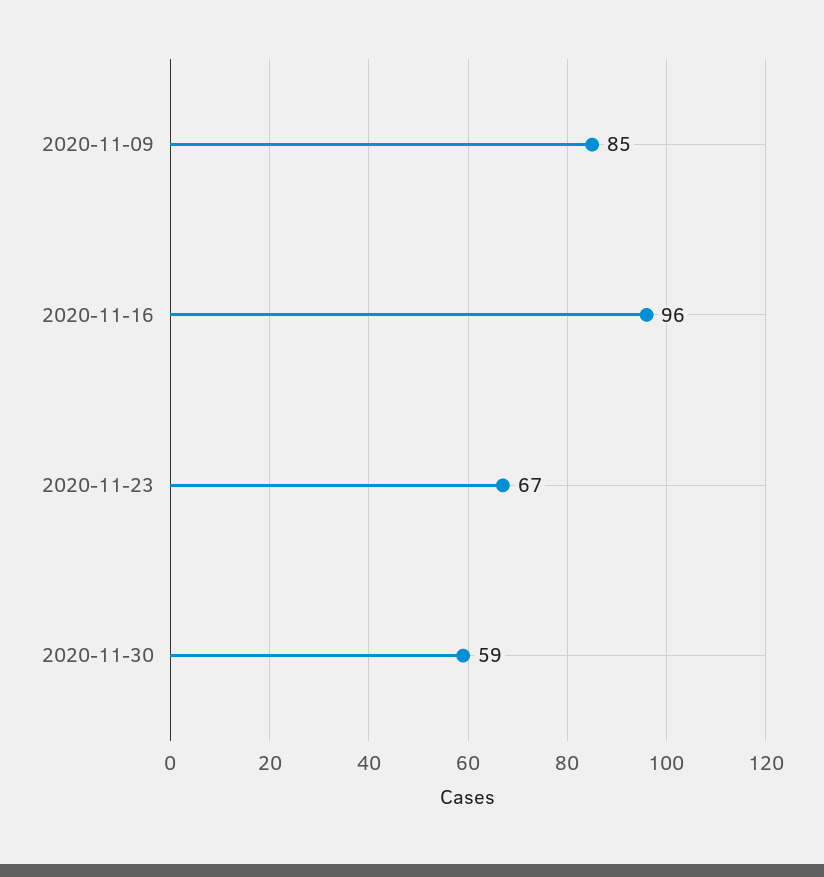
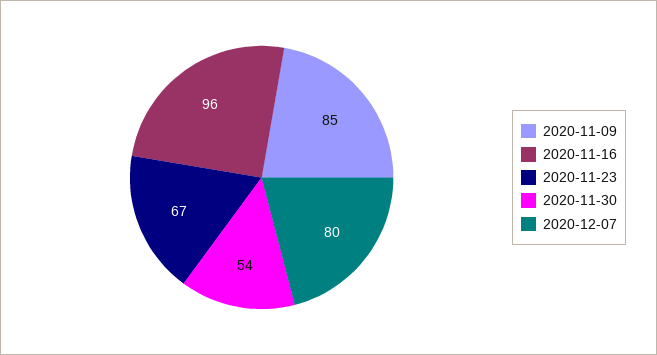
2020-11-30: 59 -> 54
2020-12-07: none -> 80

